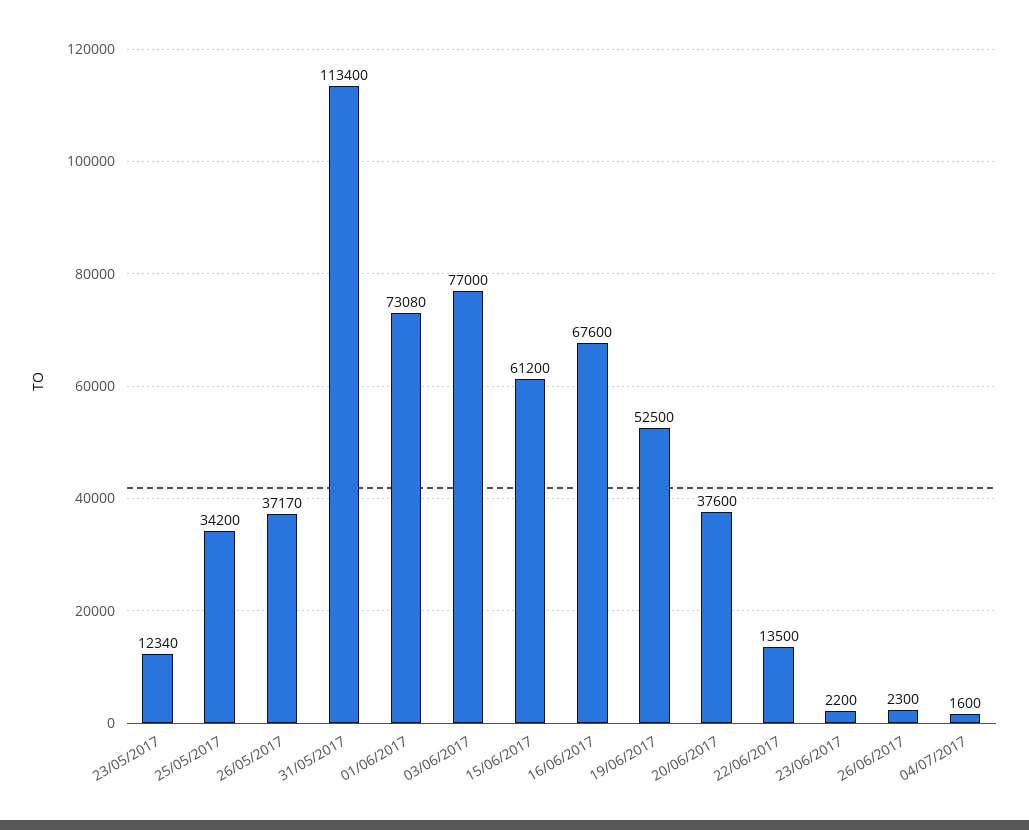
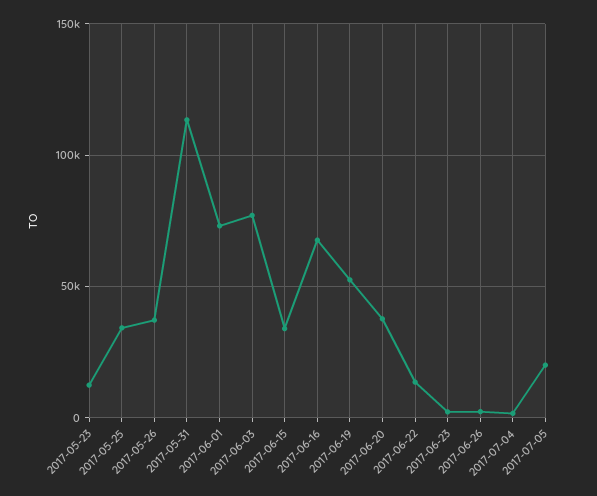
15/06/2017: 61200 -> 35000
2017-07-05: none -> 20000

